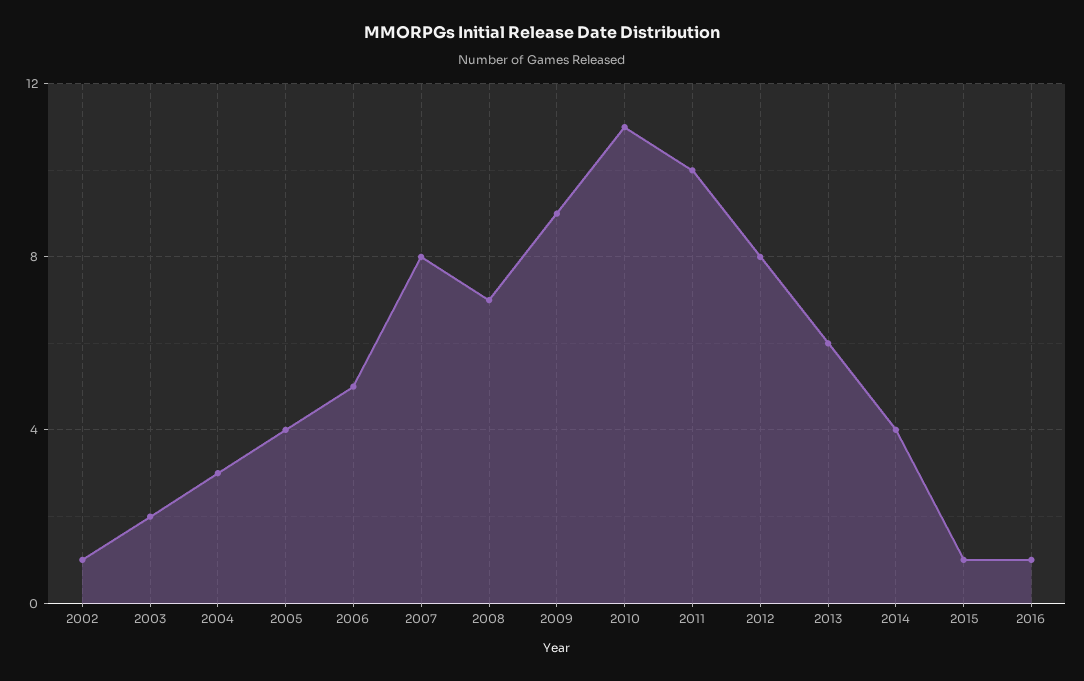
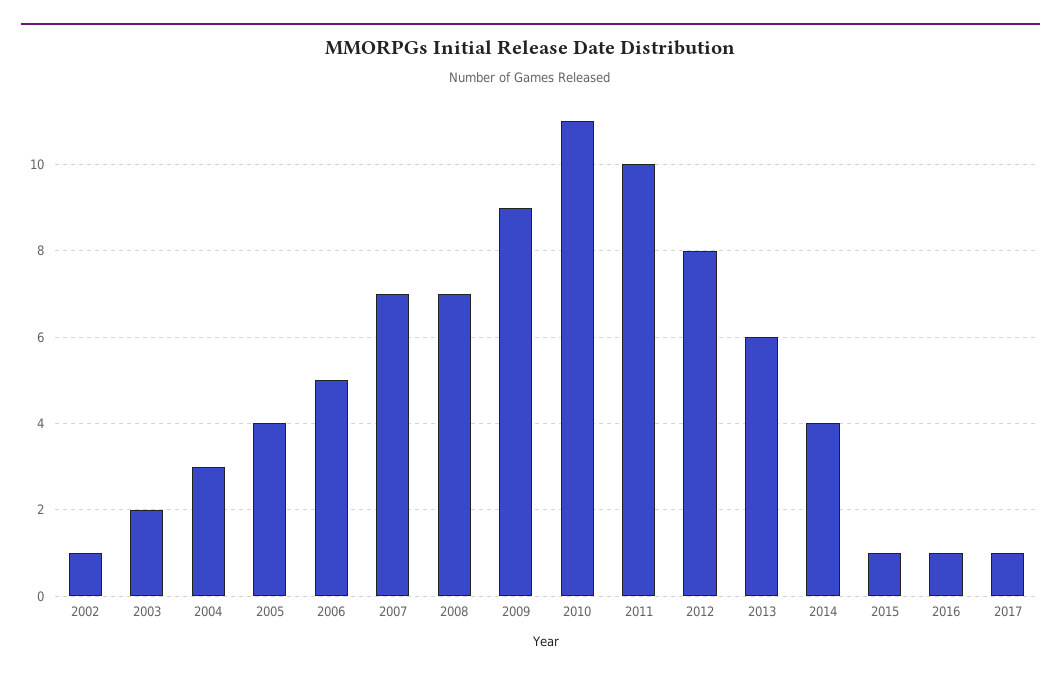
2007: 8 -> 7
2017: none -> 1

